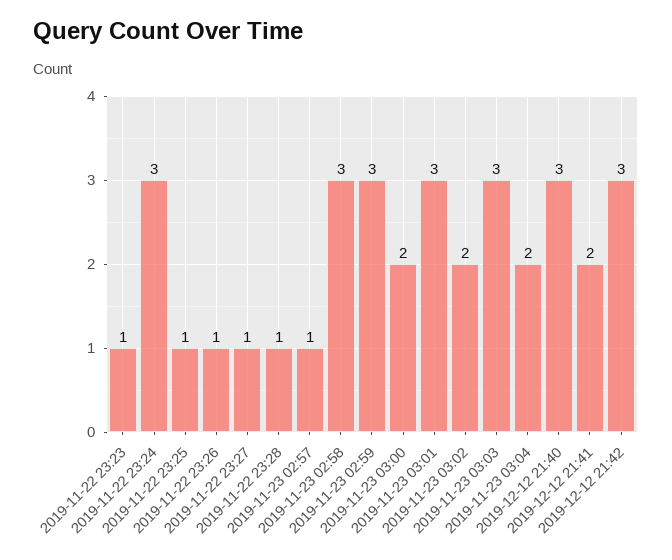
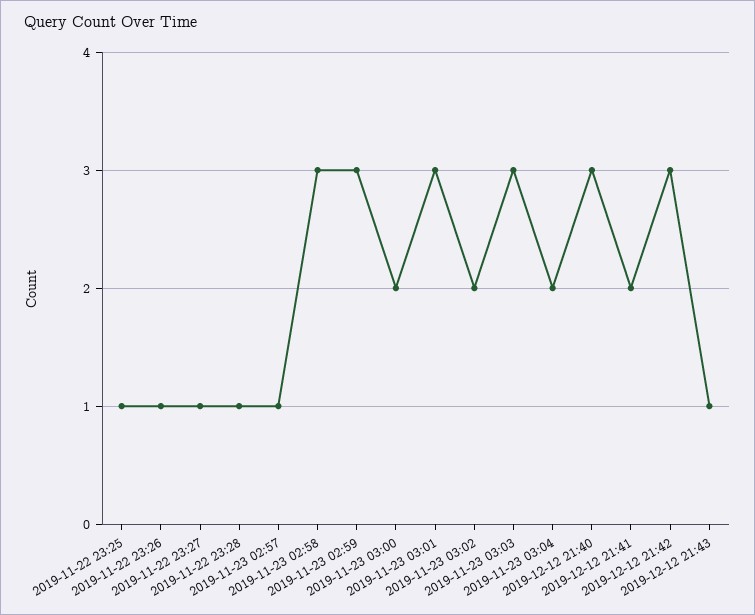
2019-11-22 23:23: 1 -> none
2019-11-22 23:24: 3 -> none
2019-12-12 21:43: none -> 1

